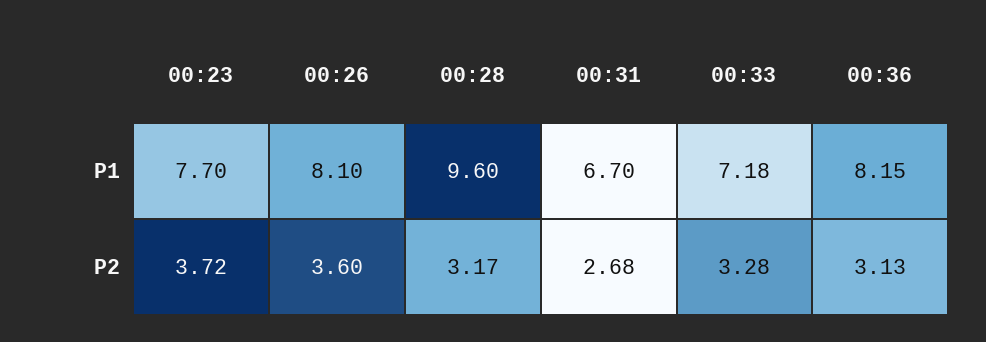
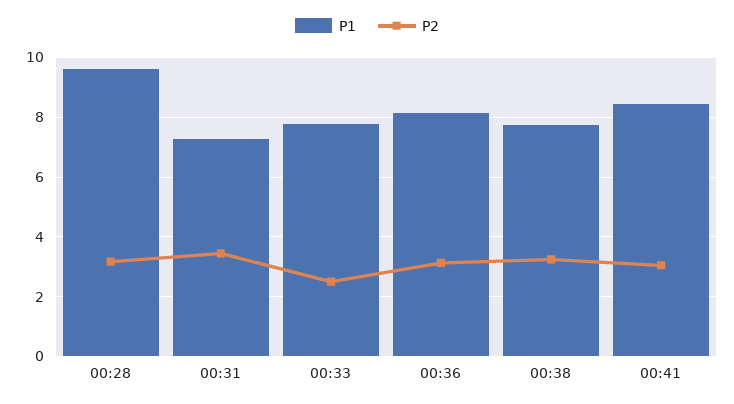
P1, 00:23: 7.7 -> none
P1, 00:26: 8.1 -> none
P1, 00:31: 6.7 -> 7.25
P1, 00:33: 7.18 -> 7.75
P2, 00:23: 3.72 -> none
P2, 00:26: 3.6 -> none
P2, 00:31: 2.68 -> 3.5
P2, 00:33: 3.28 -> 2.5
P1, 00:38: none -> 7.75
P2, 00:38: none -> 3.25
P1, 00:41: none -> 8.5
P2, 00:41: none -> 3

